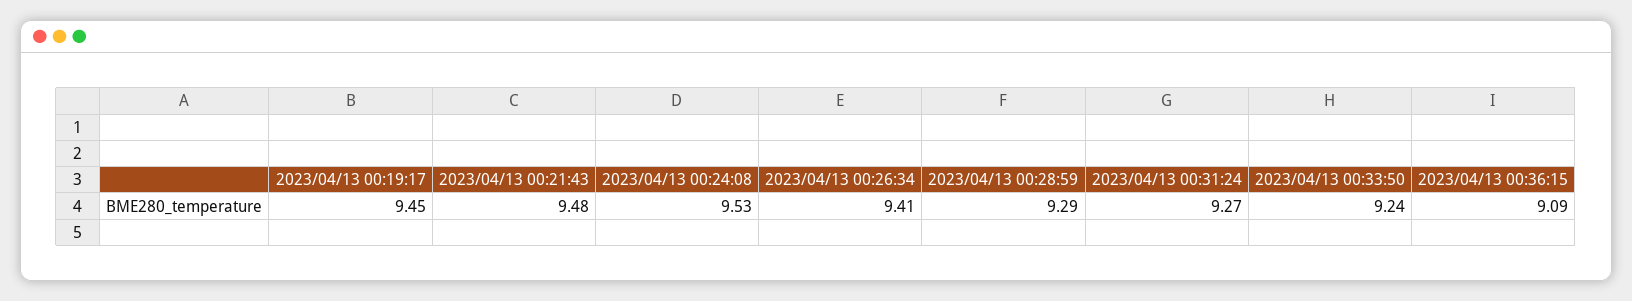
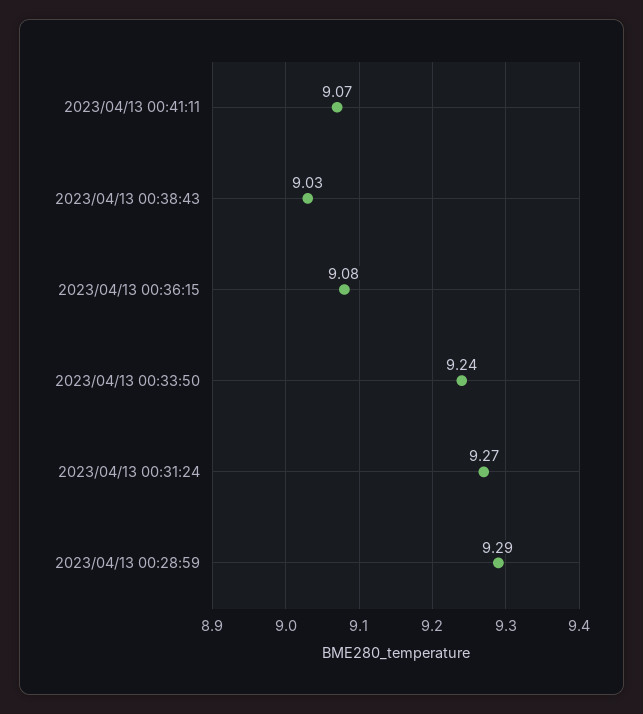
2023/04/13 00:19:17: 9.45 -> none
2023/04/13 00:21:43: 9.48 -> none
2023/04/13 00:24:08: 9.53 -> none
2023/04/13 00:26:34: 9.41 -> none
2023/04/13 00:36:15: 9.09 -> 9.08
2023/04/13 00:41:11: none -> 9.07
2023/04/13 00:38:43: none -> 9.03

